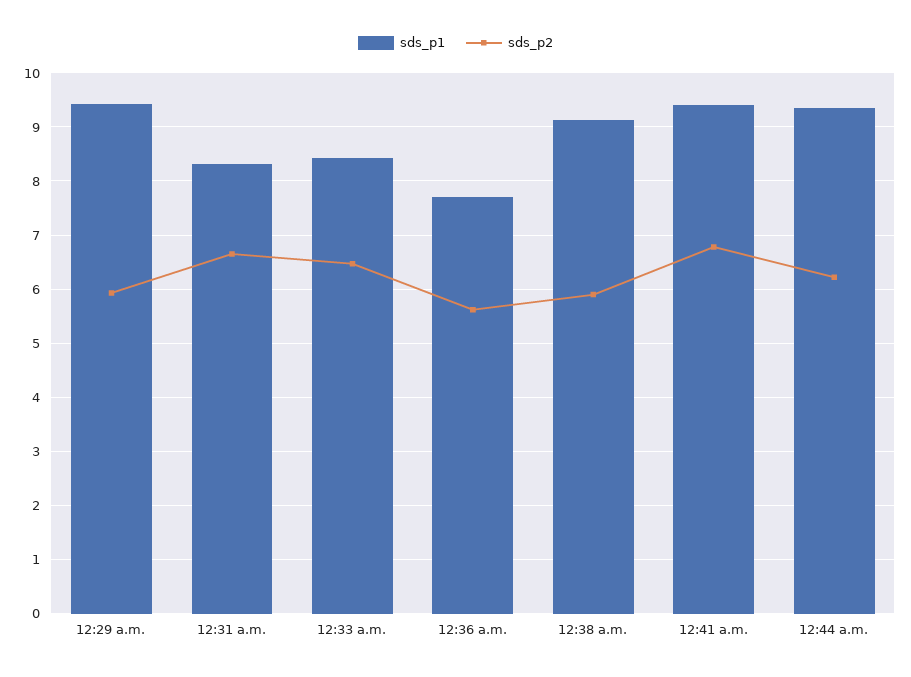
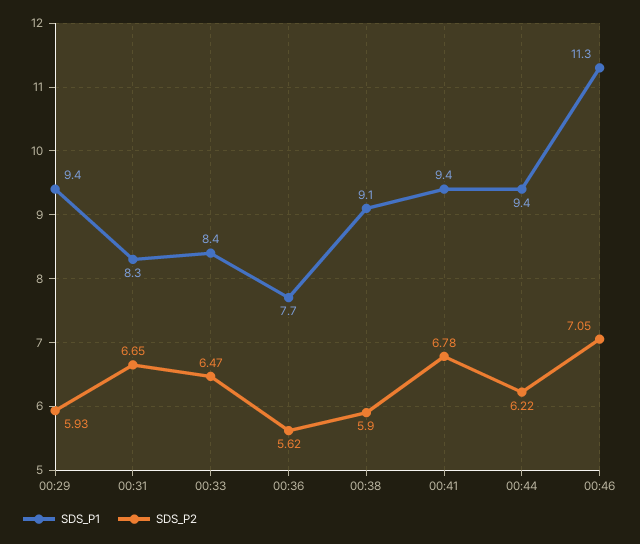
sds_p1, 00:46: none -> 11.3
sds_p2, 00:46: none -> 7.05

